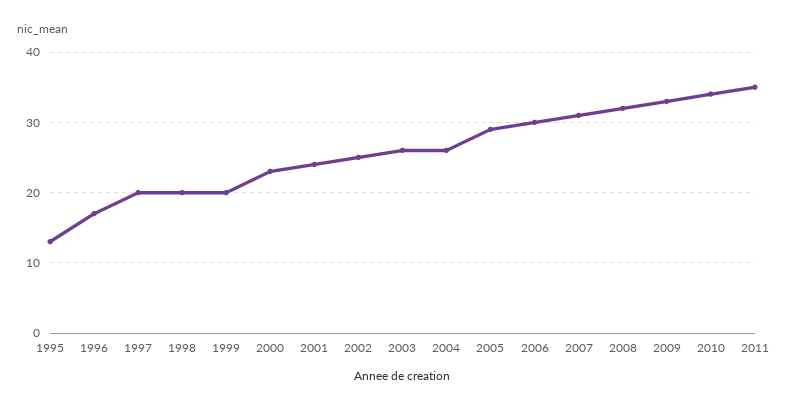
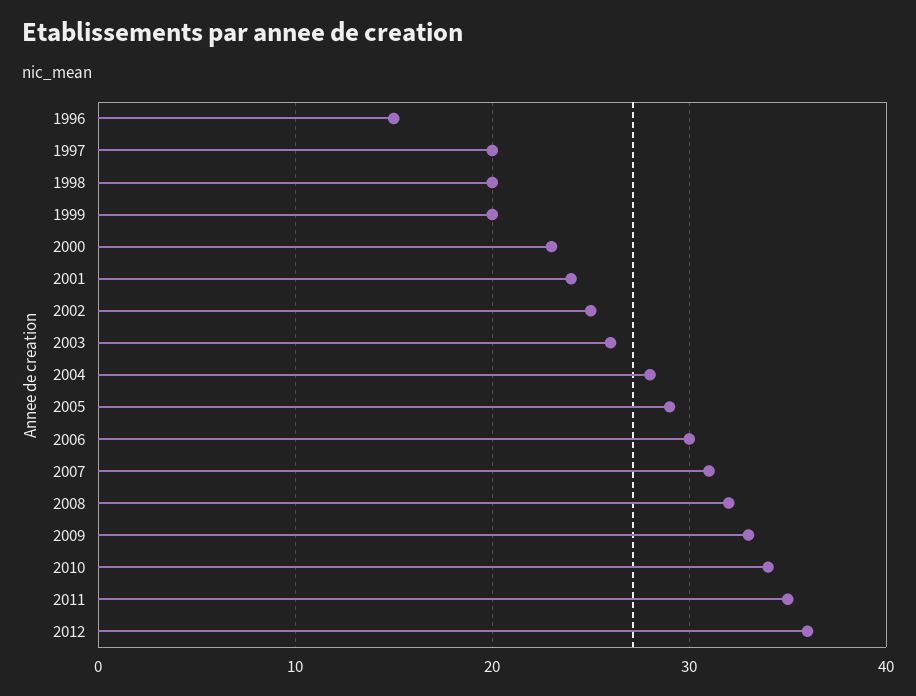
1995: 13 -> none
1996: 17 -> 15
2004: 26 -> 28
2012: none -> 36

